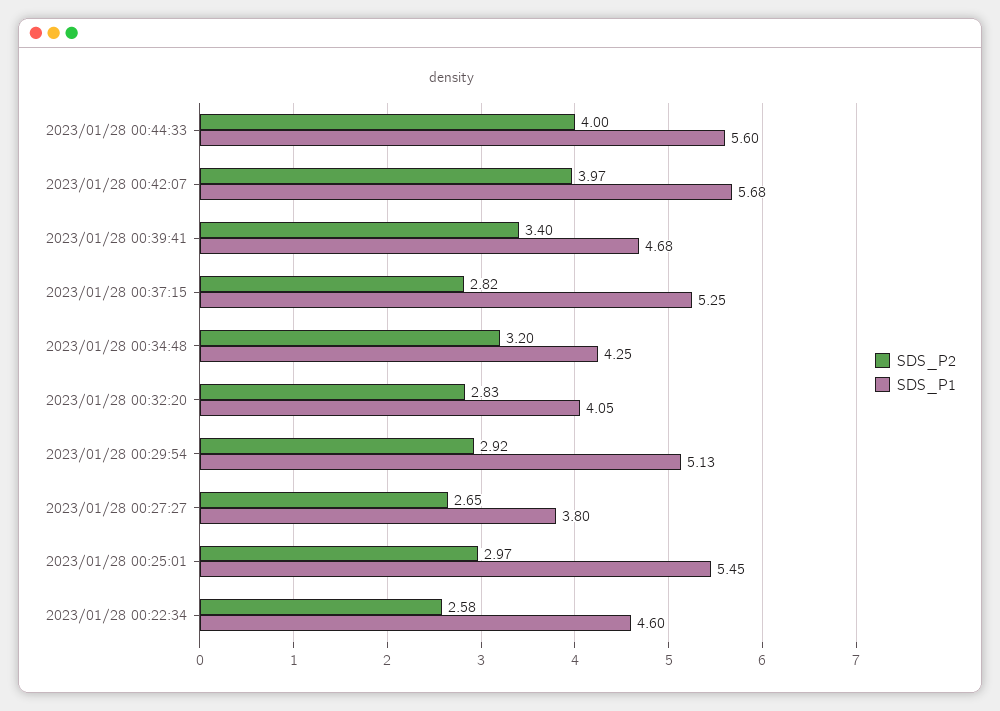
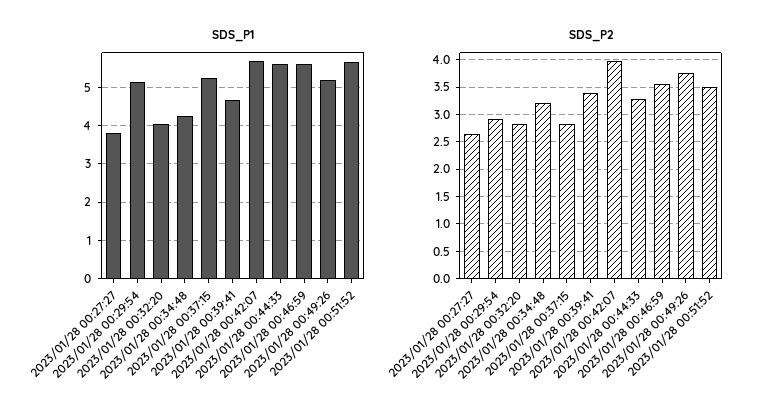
SDS_P2, 2023/01/28 00:44:33: 4 -> 3.25
SDS_P2, 2023/01/28 00:25:01: 2.97 -> none
SDS_P1, 2023/01/28 00:25:01: 5.45 -> none
SDS_P2, 2023/01/28 00:22:34: 2.58 -> none
SDS_P1, 2023/01/28 00:22:34: 4.6 -> none
SDS_P1, 2023/01/28 00:46:59: none -> 5.6
SDS_P1, 2023/01/28 00:49:26: none -> 5.2
SDS_P1, 2023/01/28 00:51:52: none -> 5.6
SDS_P2, 2023/01/28 00:46:59: none -> 3.5
SDS_P2, 2023/01/28 00:49:26: none -> 3.75
SDS_P2, 2023/01/28 00:51:52: none -> 3.5

